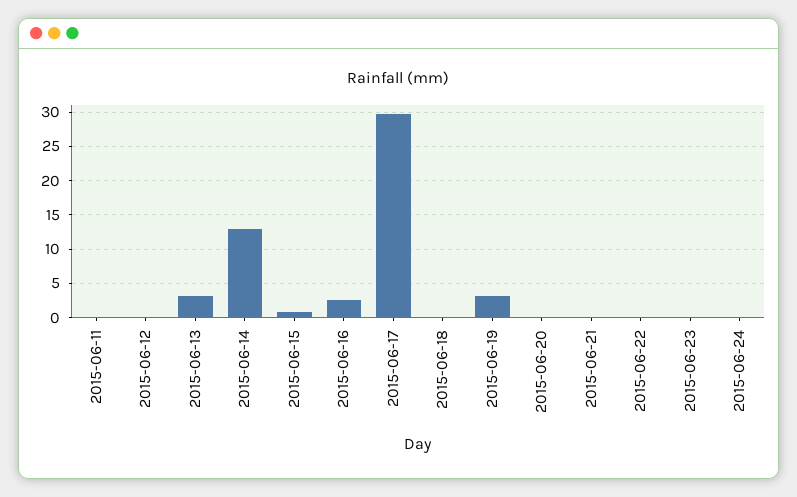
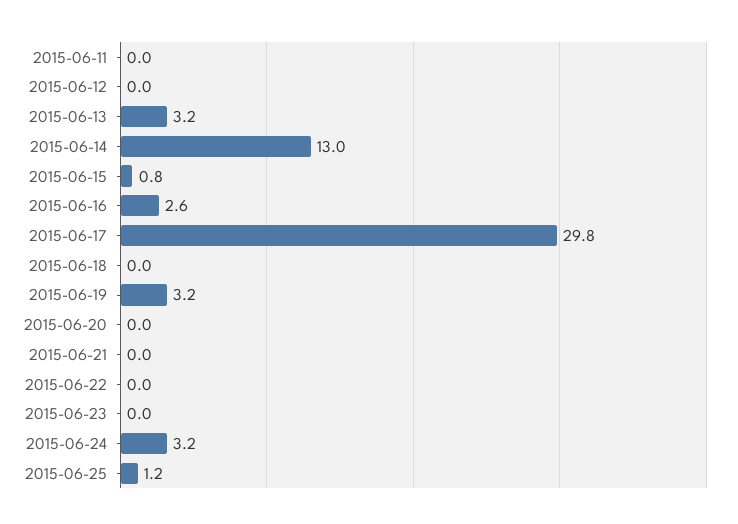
2015-06-24: 0 -> 3.2
2015-06-25: none -> 1.2

